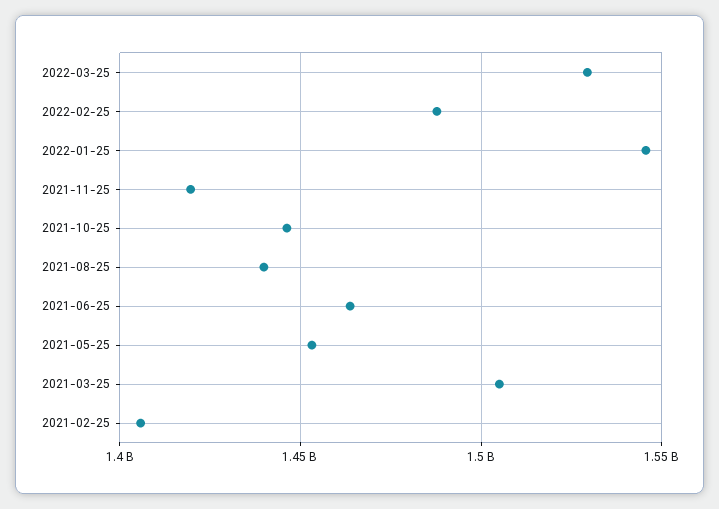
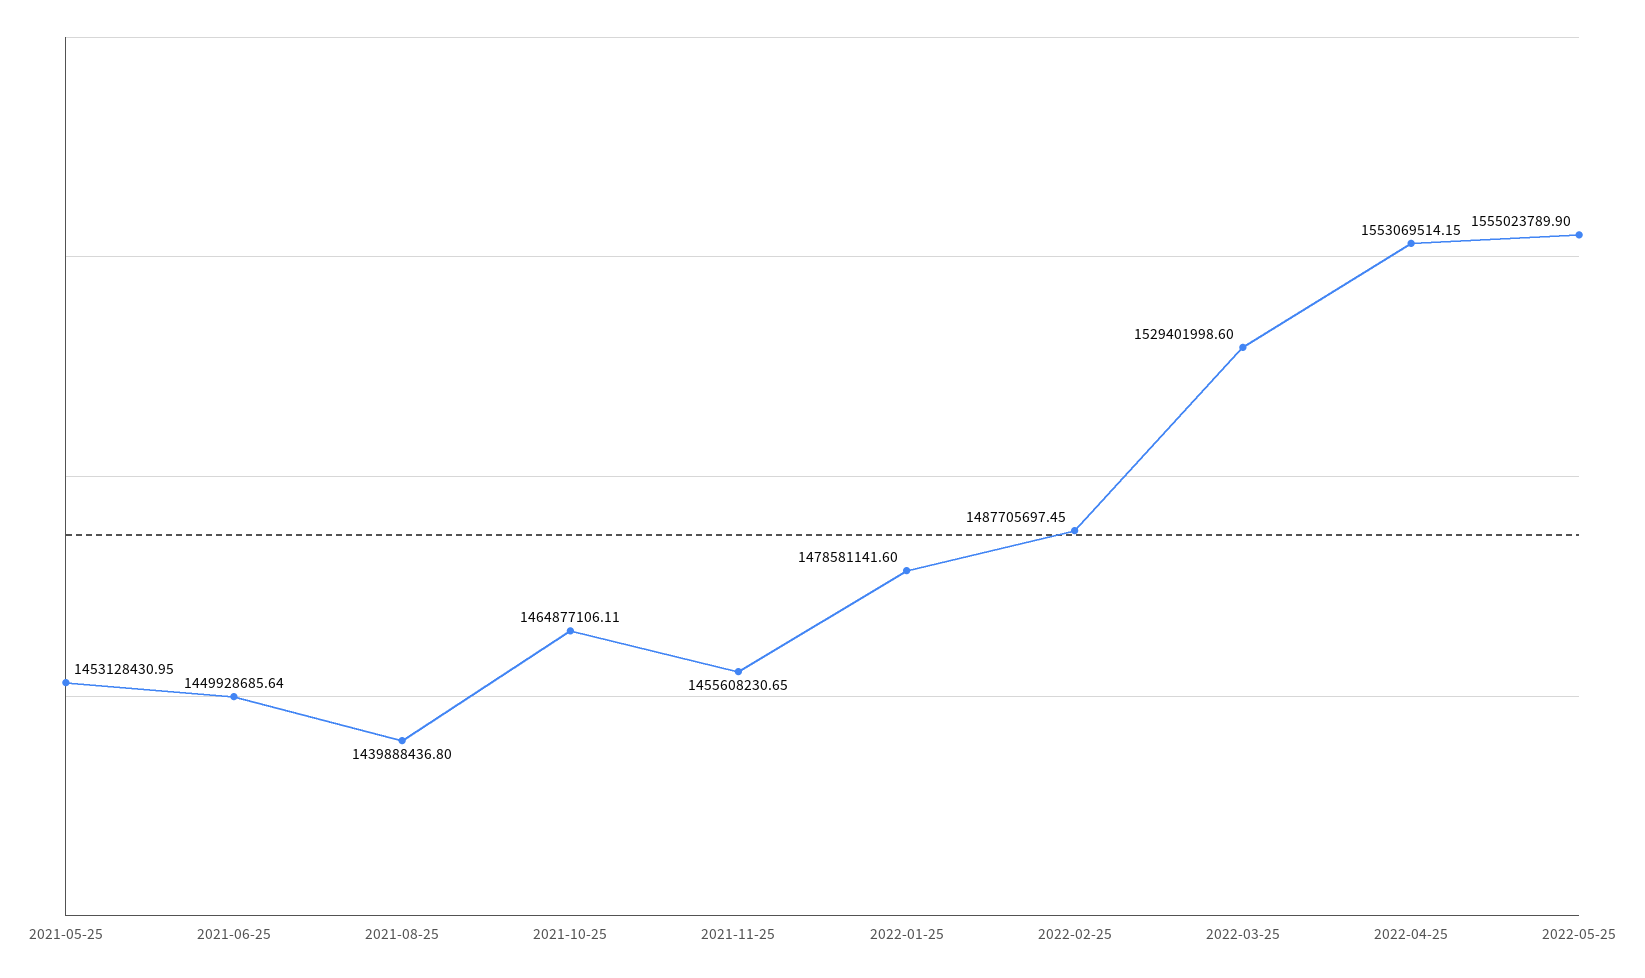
2022-01-25: 1545000000 -> 1478581141.6
2021-11-25: 1420000000 -> 1455608230.65
2021-10-25: 1445000000 -> 1464877106.11
2021-06-25: 1465000000 -> 1449928685.64
2021-03-25: 1505000000 -> none
2021-02-25: 1405000000 -> none
2022-04-25: none -> 1553069514.15
2022-05-25: none -> 1555023789.9

